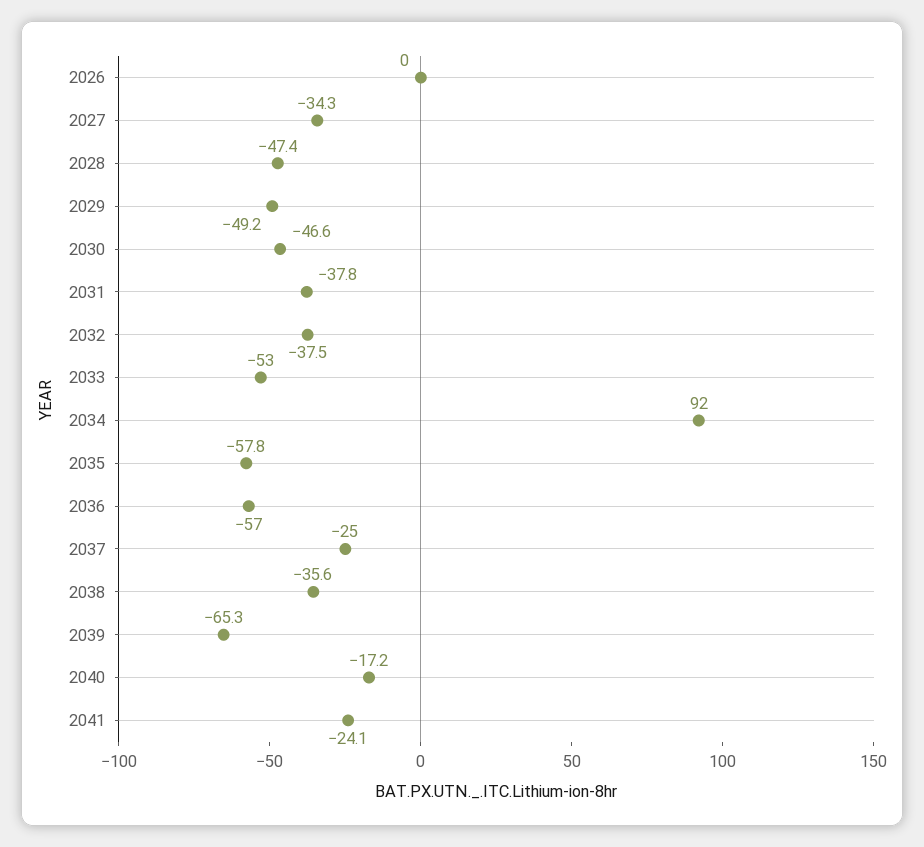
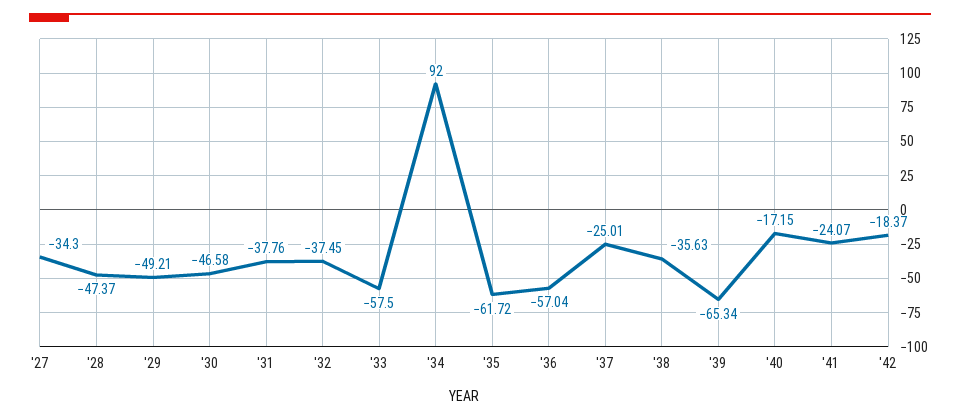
2026: 0 -> none
2033: -53 -> -57.5
2035: -57.8 -> -61.72
'42: none -> -18.37

